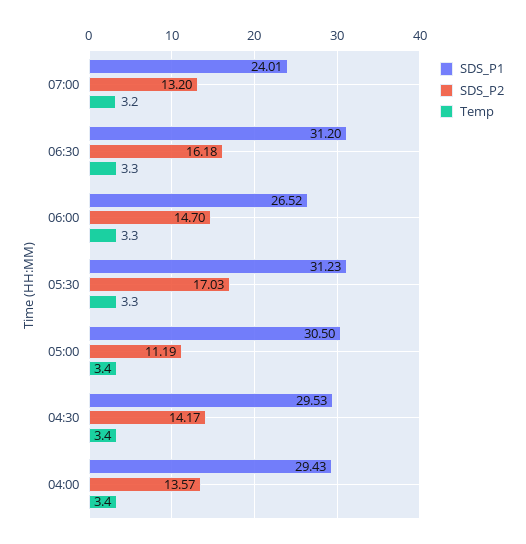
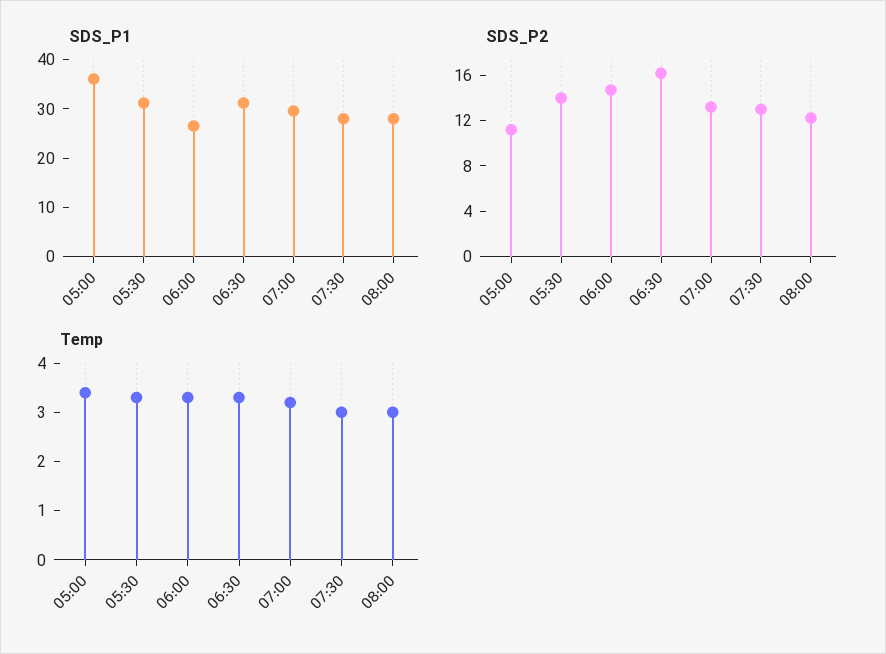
SDS_P1, 07:00: 24.01 -> 30
SDS_P2, 05:30: 17.03 -> 14
SDS_P1, 05:00: 30.5 -> 36
SDS_P1, 04:30: 29.53 -> none
SDS_P2, 04:30: 14.17 -> none
Temp, 04:30: 3.4 -> none
SDS_P1, 04:00: 29.43 -> none
SDS_P2, 04:00: 13.57 -> none
Temp, 04:00: 3.4 -> none
SDS_P1, 07:30: none -> 28
SDS_P1, 08:00: none -> 28
SDS_P2, 07:30: none -> 13
SDS_P2, 08:00: none -> 12
Temp, 07:30: none -> 3
Temp, 08:00: none -> 3

